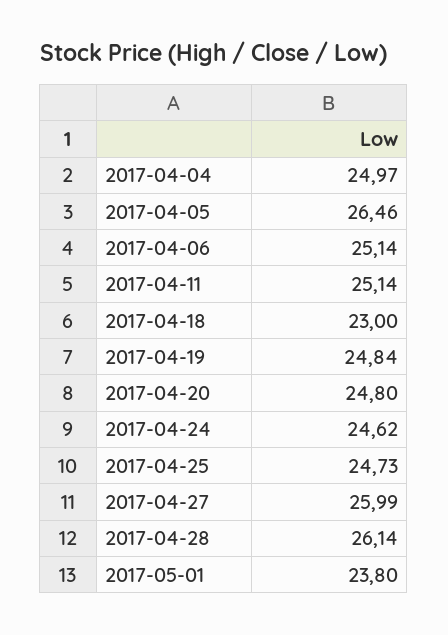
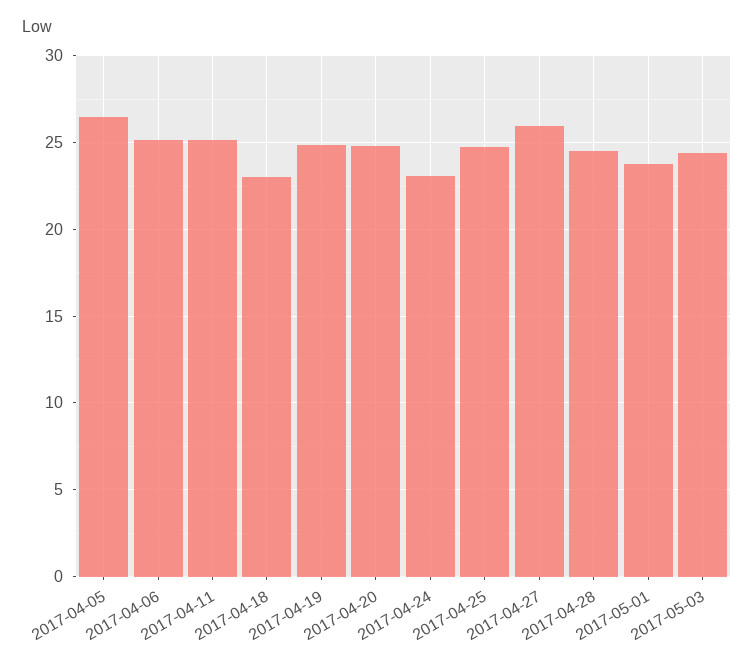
2017-04-04: 24.97 -> none
2017-04-24: 24.62 -> 23
2017-04-28: 26.14 -> 24.5
2017-05-03: none -> 24.5

